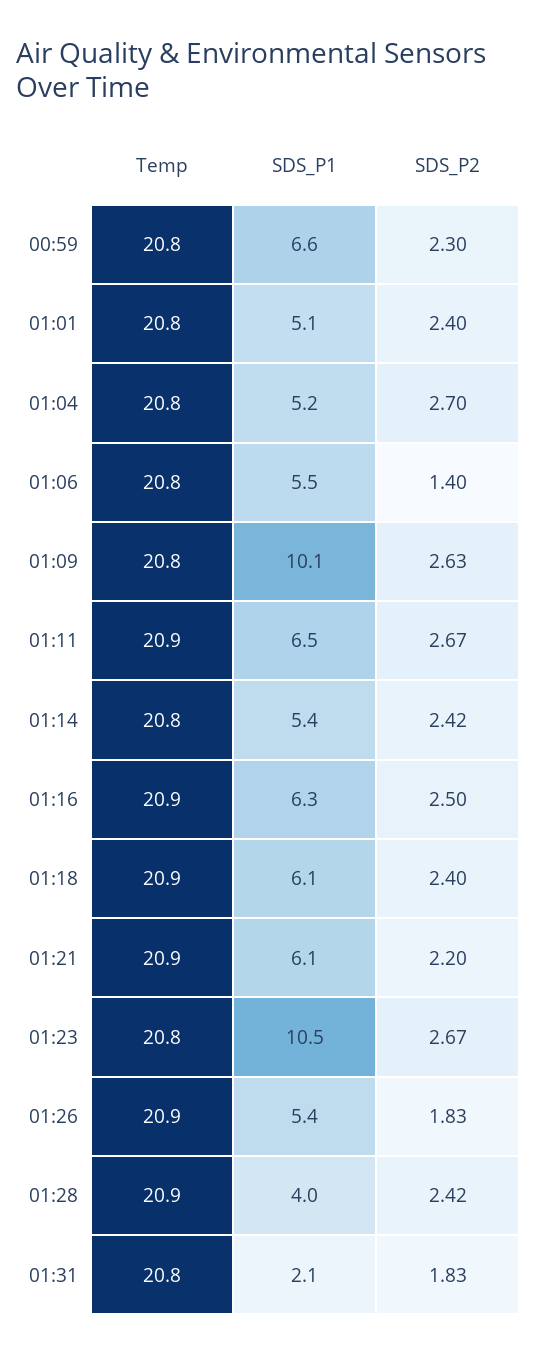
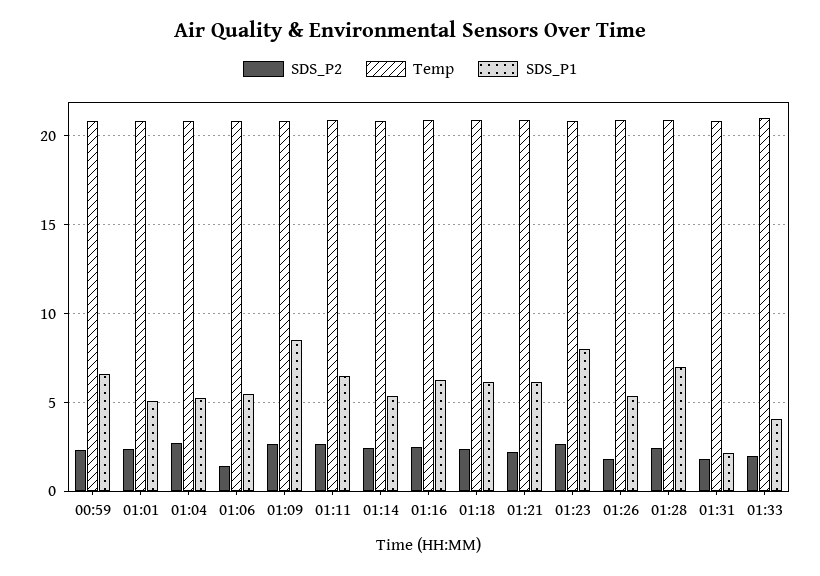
SDS_P1, 01:09: 10.1 -> 8.5
SDS_P1, 01:23: 10.5 -> 8
SDS_P1, 01:28: 4 -> 7
SDS_P2, 01:33: none -> 2
Temp, 01:33: none -> 21
SDS_P1, 01:33: none -> 4

